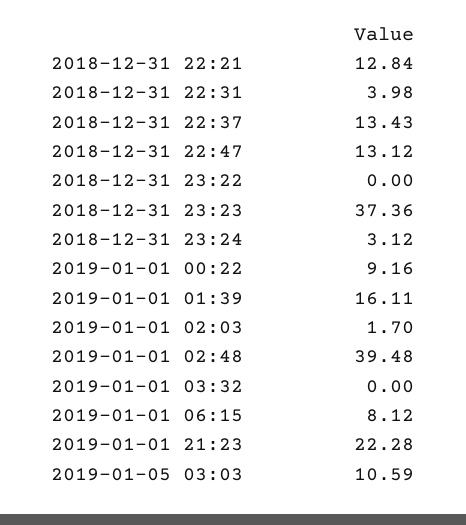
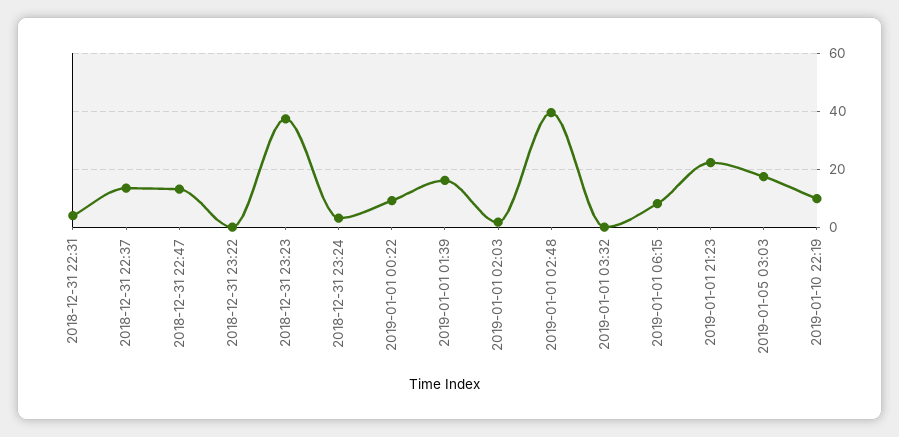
2018-12-31 22:21: 12.84 -> none
2019-01-05 03:03: 10.59 -> 17.5
2019-01-10 22:19: none -> 10

